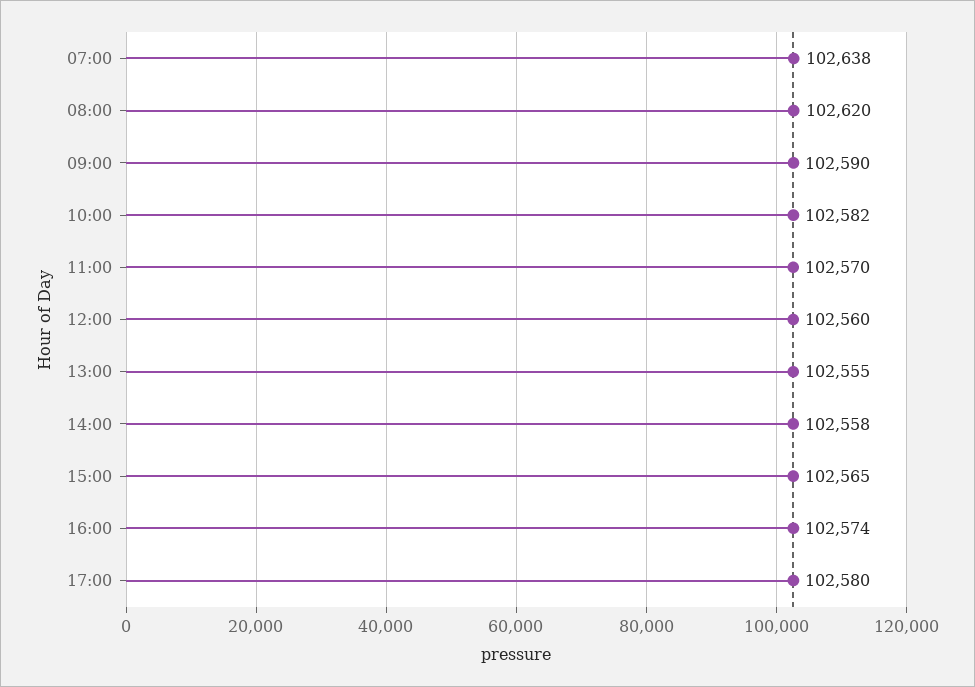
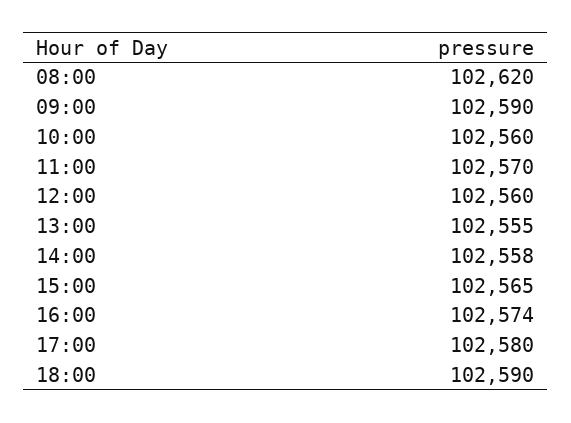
07:00: 102638 -> none
10:00: 102582 -> 102560
18:00: none -> 102590

